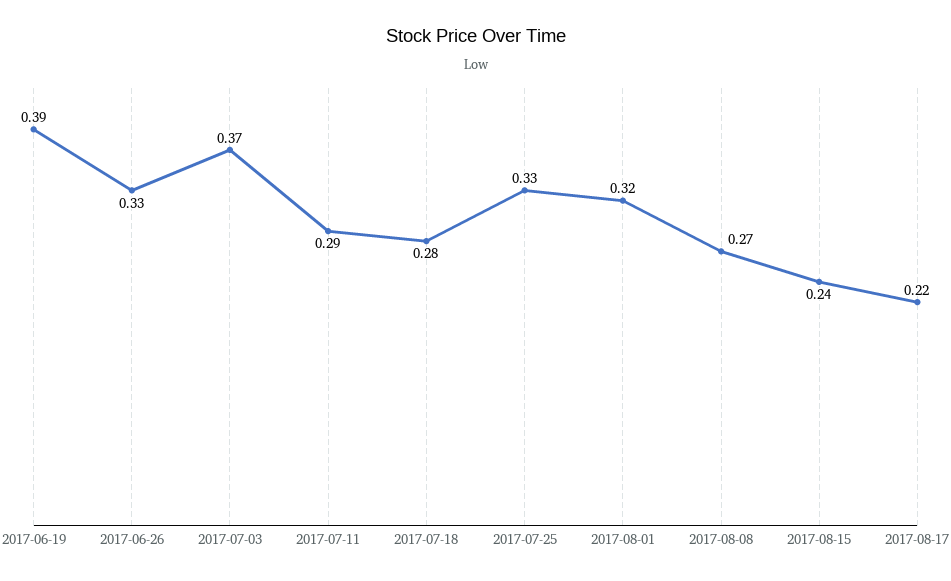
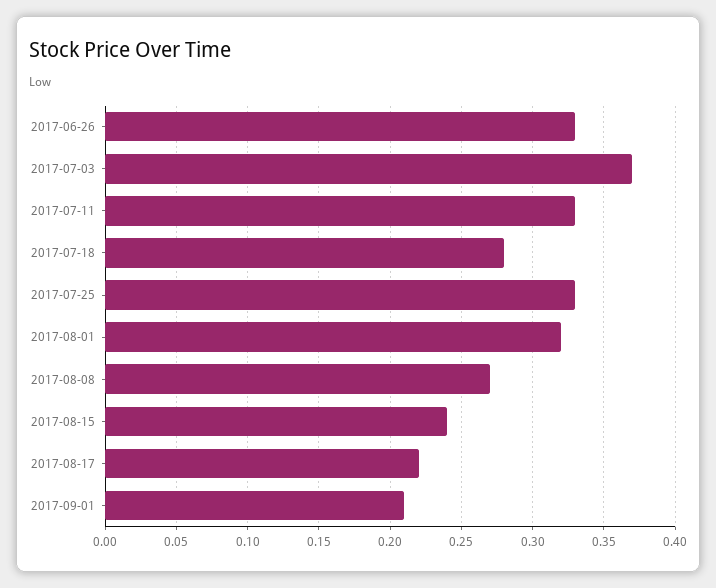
2017-06-19: 0.39 -> none
2017-07-11: 0.29 -> 0.33
2017-09-01: none -> 0.21

